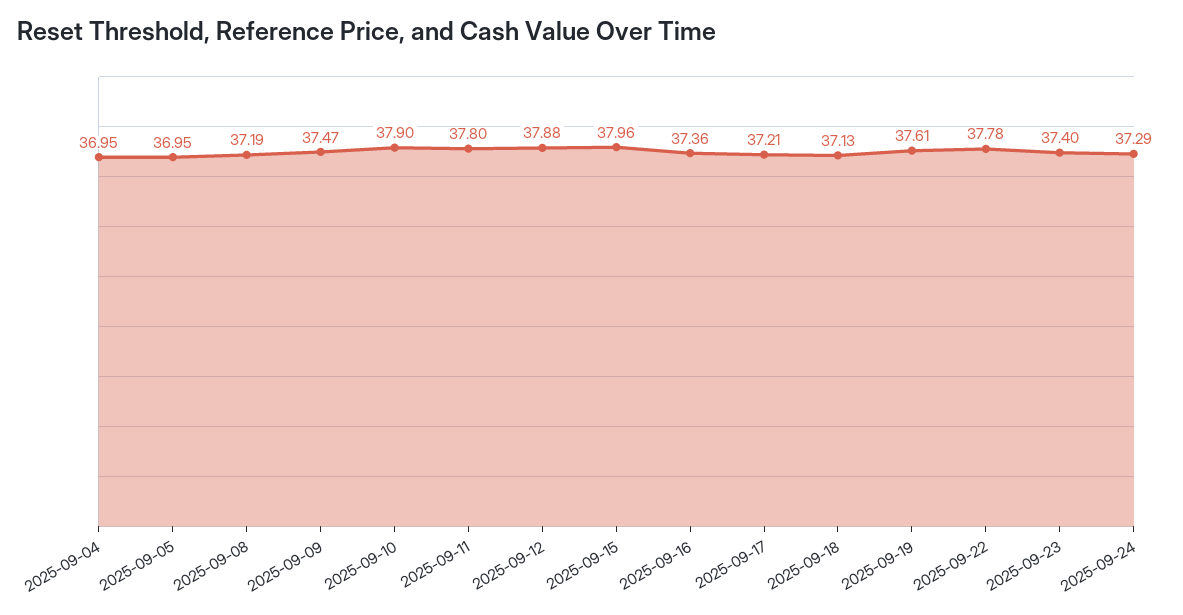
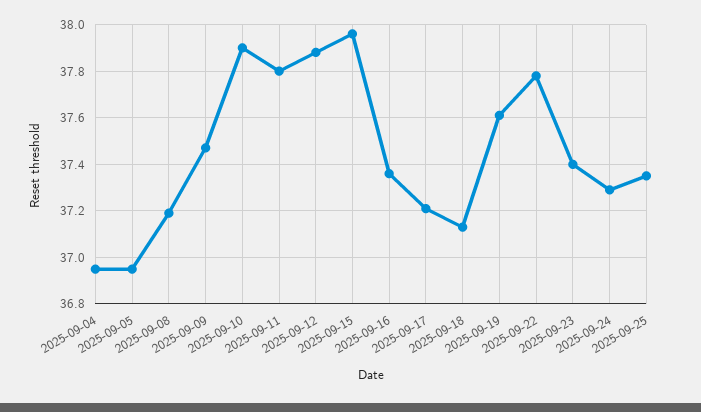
2025-09-25: none -> 37.35

